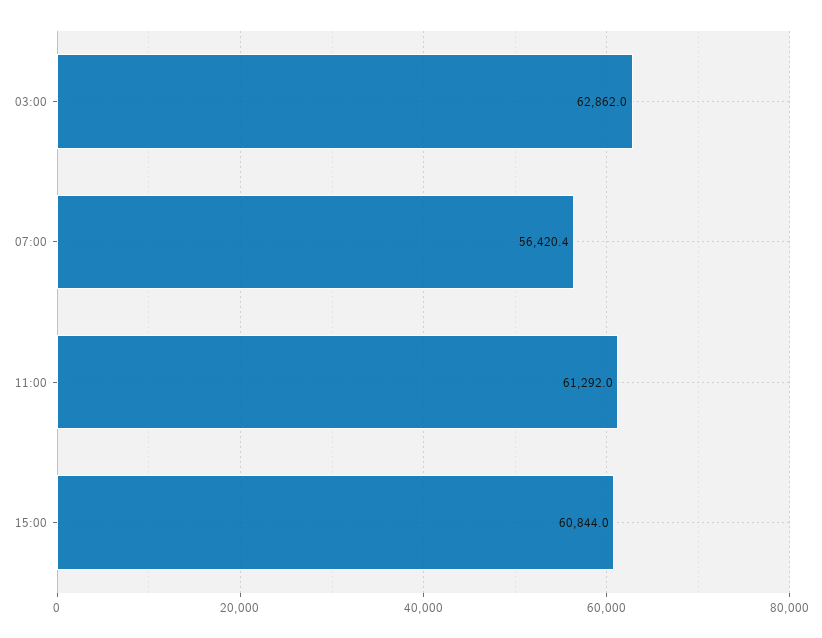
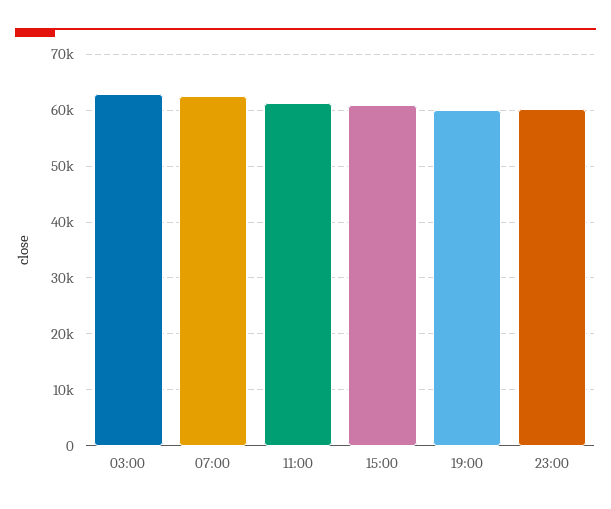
07:00: 56420.4 -> 62000
19:00: none -> 60000
23:00: none -> 60000

